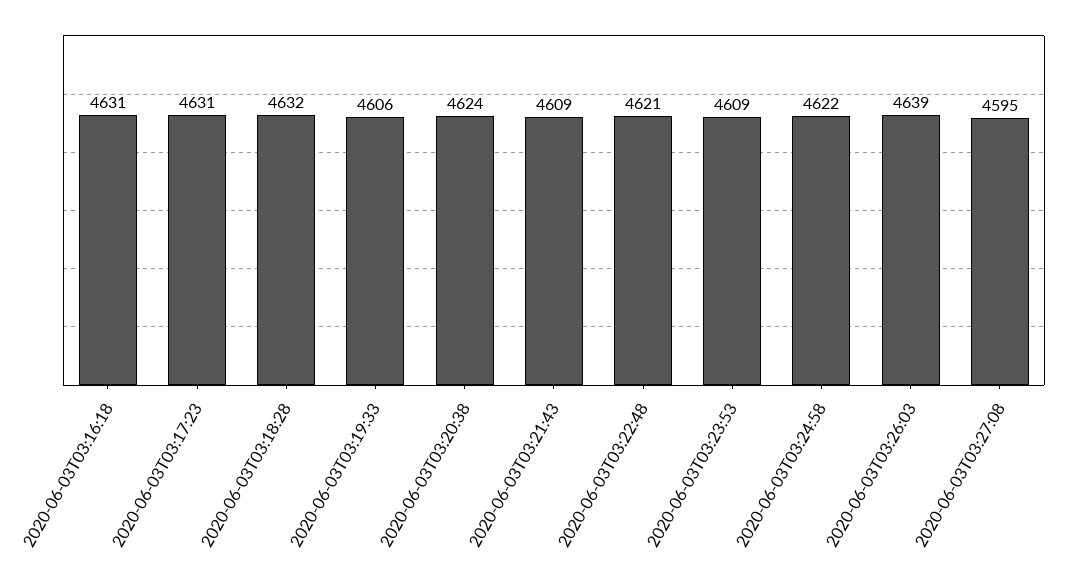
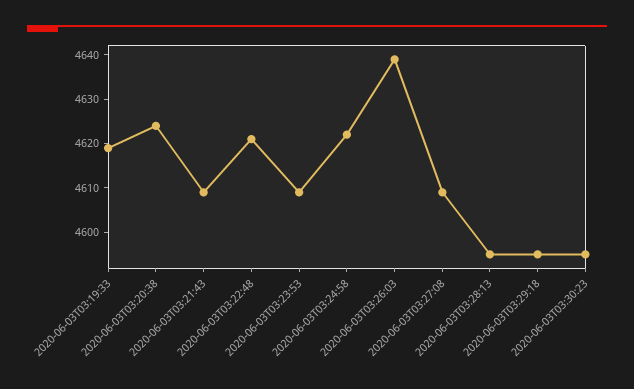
2020-06-03T03:16:18: 4631 -> none
2020-06-03T03:17:23: 4631 -> none
2020-06-03T03:18:28: 4632 -> none
2020-06-03T03:19:33: 4606 -> 4620
2020-06-03T03:27:08: 4595 -> 4610
2020-06-03T03:28:13: none -> 4595
2020-06-03T03:29:18: none -> 4595
2020-06-03T03:30:23: none -> 4595

